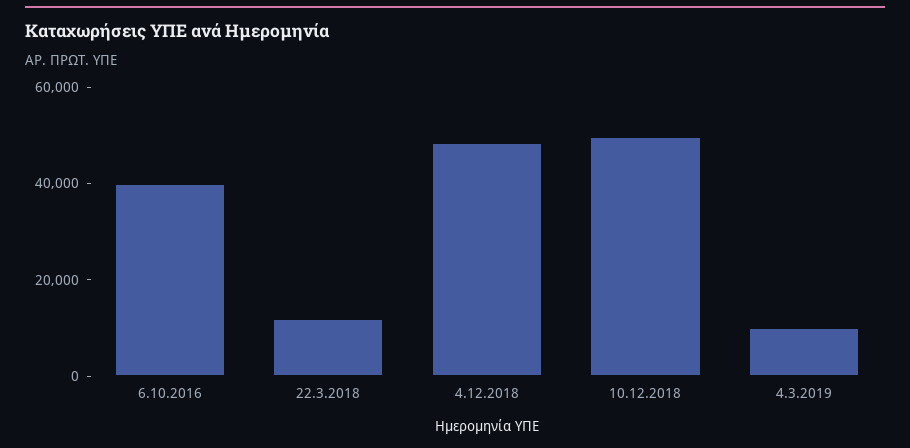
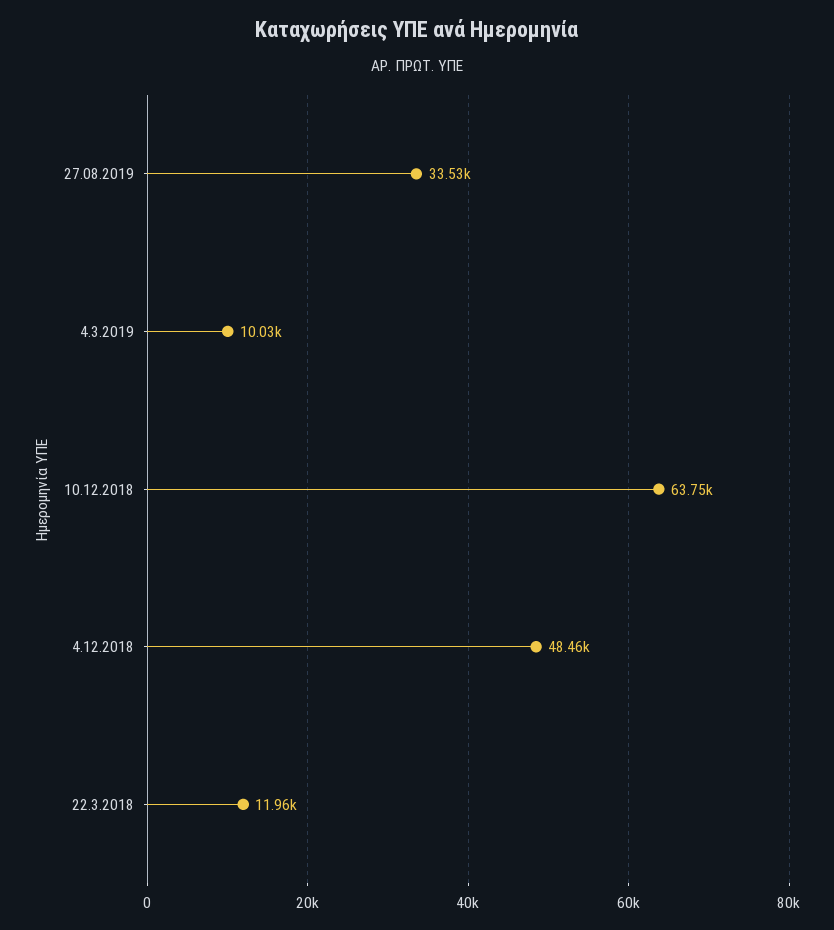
6.10.2016: 40000 -> none
10.12.2018: 50000 -> 63750
27.08.2019: none -> 33530

